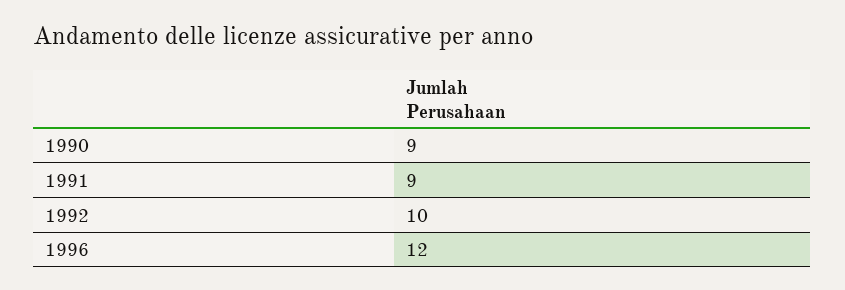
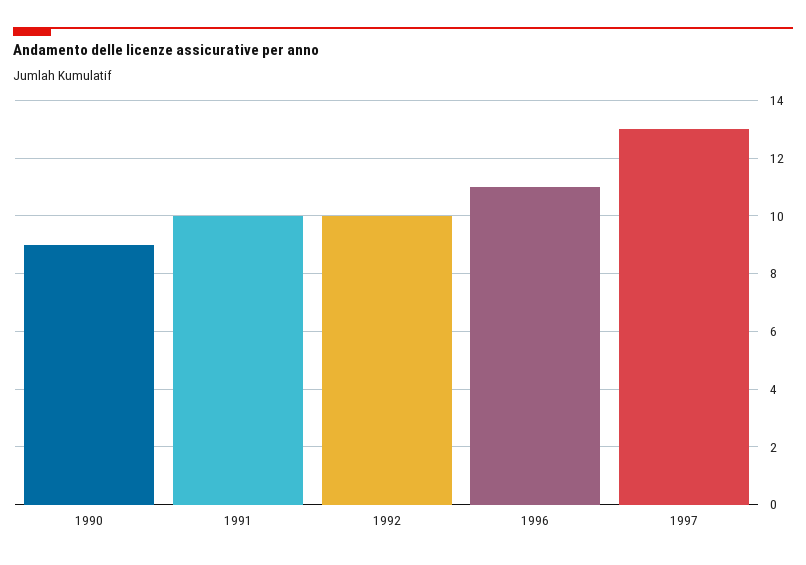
1991: 9 -> 10
1996: 12 -> 11
1997: none -> 13

